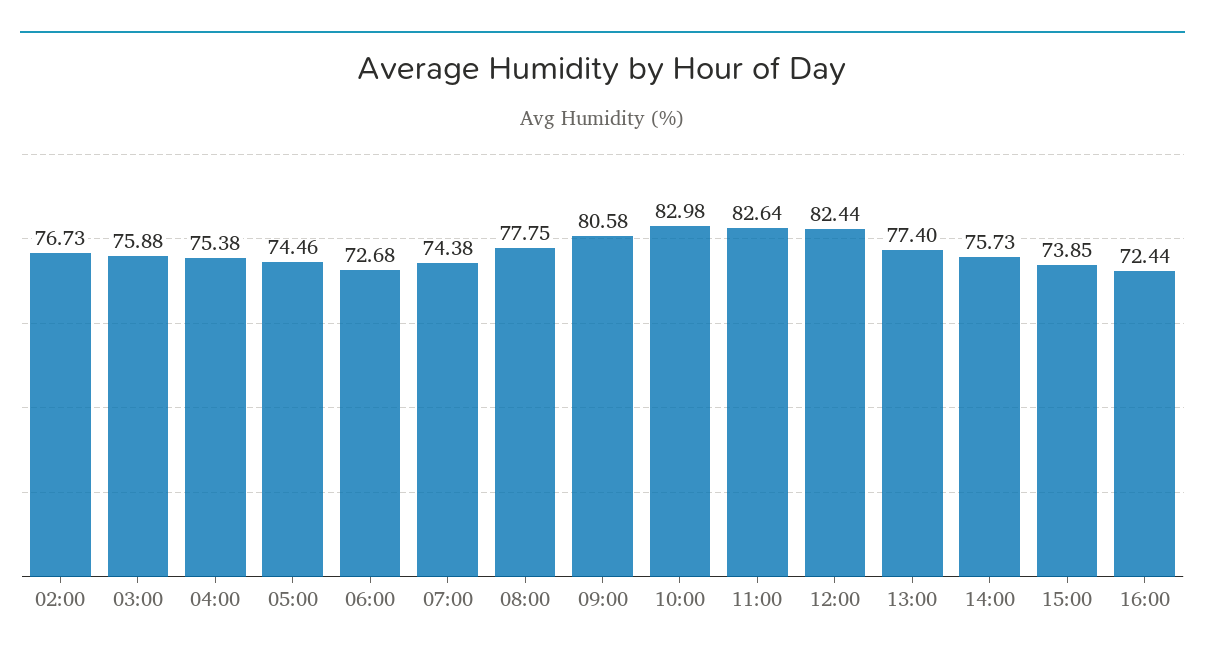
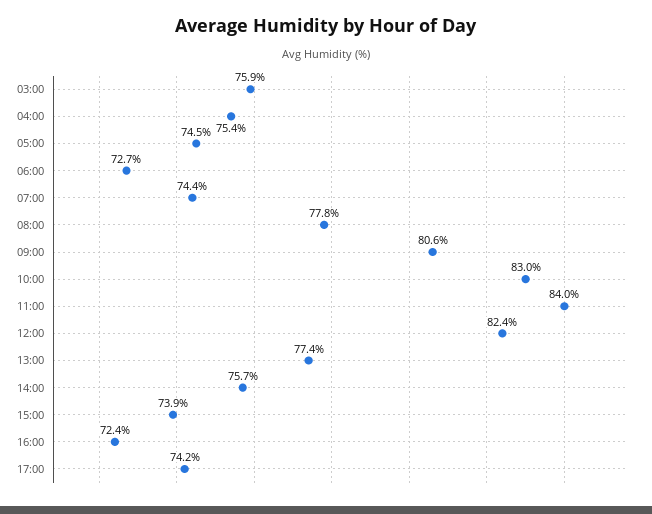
02:00: 76.73 -> none
11:00: 82.64 -> 84
17:00: none -> 74.2

